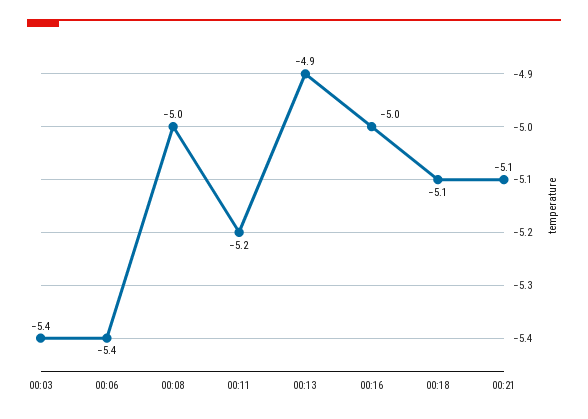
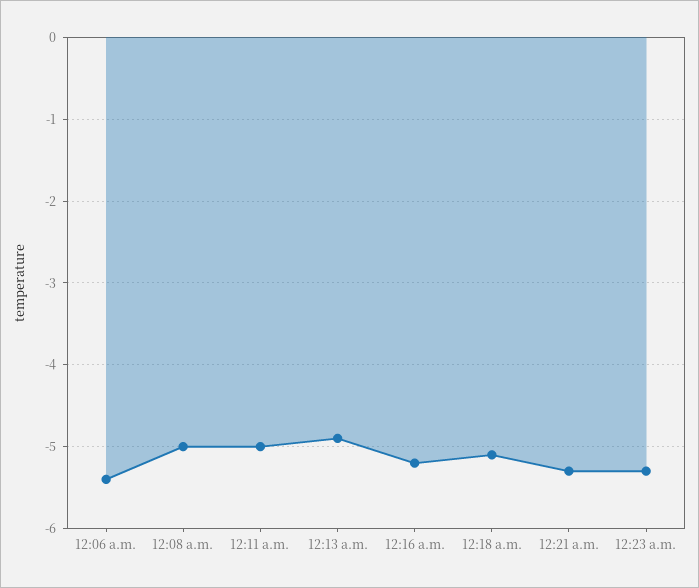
00:03: -5.4 -> none
00:11: -5.2 -> -5
00:16: -5 -> -5.2
00:21: -5.1 -> -5.3
12:23 a.m.: none -> -5.3

